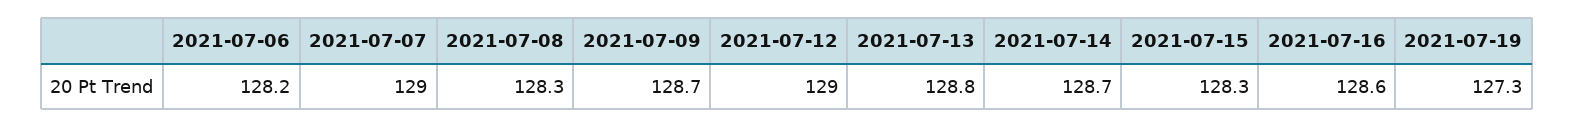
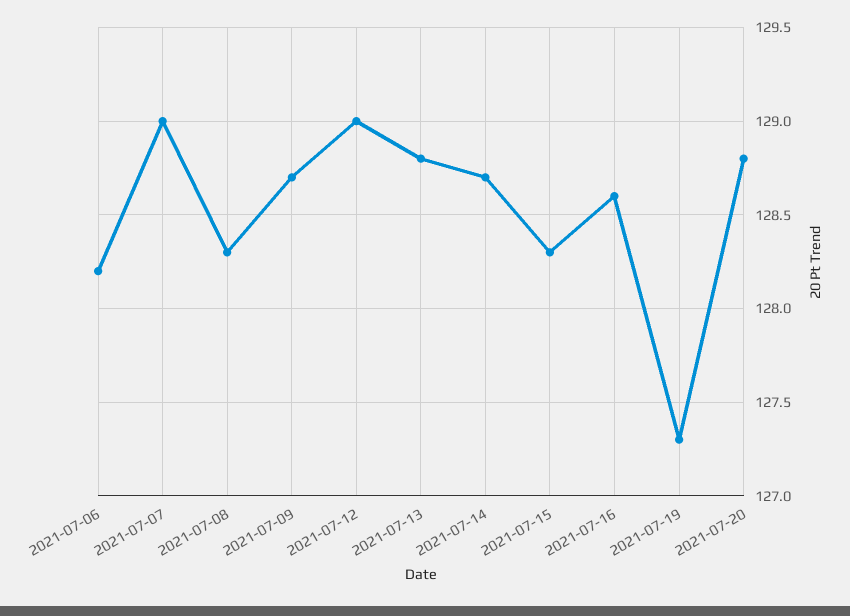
2021-07-20: none -> 128.8

